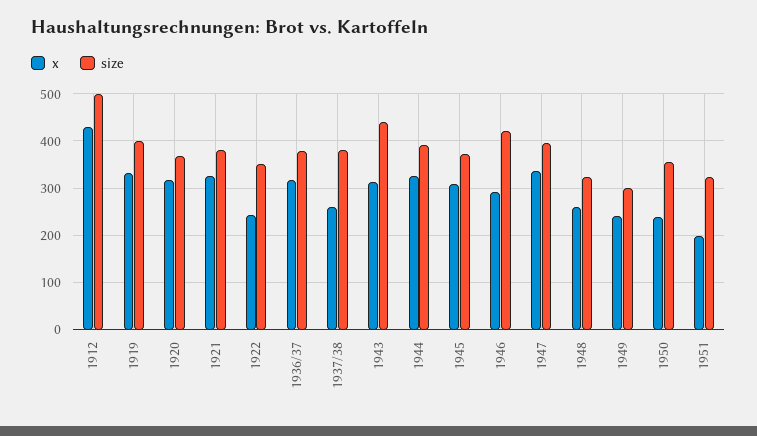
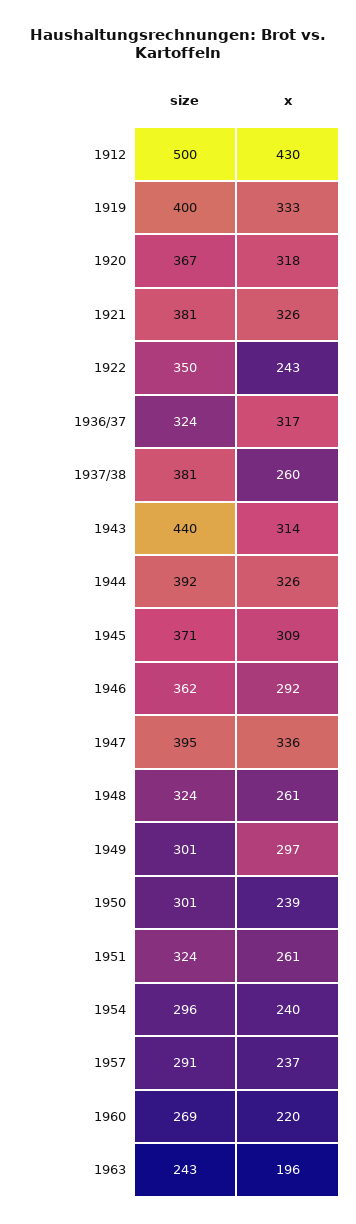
size, 1936/37: 380 -> 324
size, 1946: 420 -> 362
x, 1949: 240 -> 297
size, 1950: 360 -> 301
x, 1951: 200 -> 261
size, 1954: none -> 296
x, 1954: none -> 240
size, 1957: none -> 291
x, 1957: none -> 237
size, 1960: none -> 269
x, 1960: none -> 220
size, 1963: none -> 243
x, 1963: none -> 196

